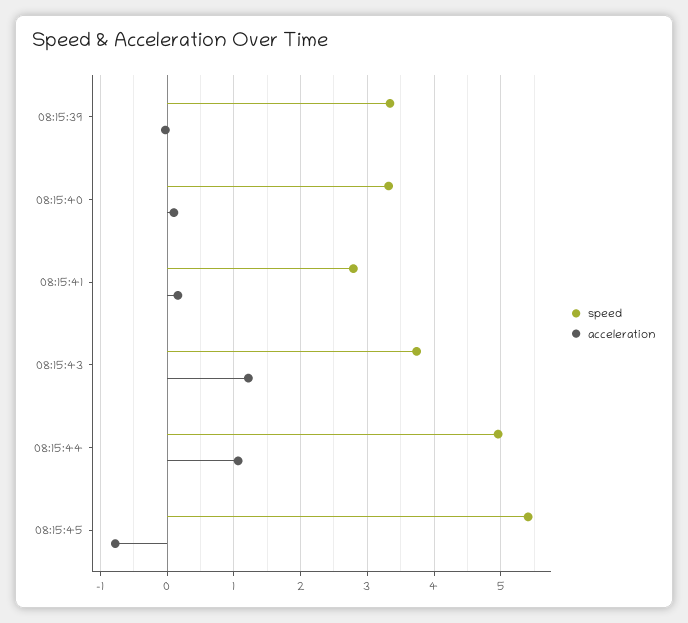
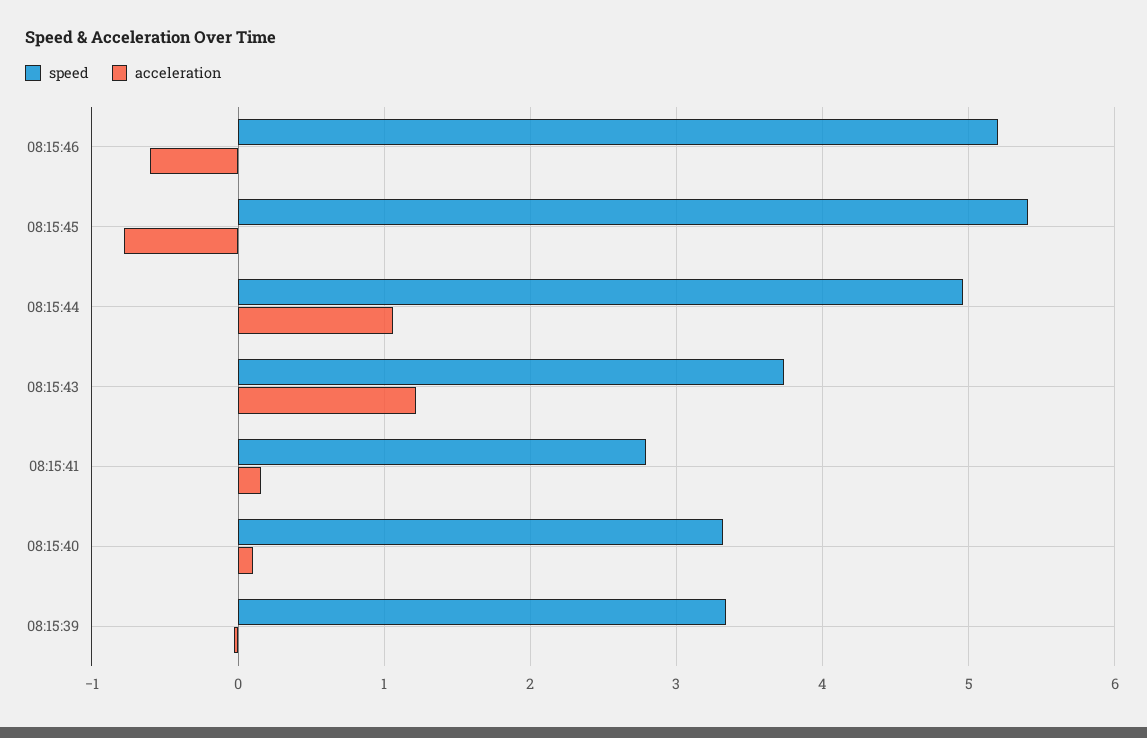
speed, 08:15:46: none -> 5.2
acceleration, 08:15:46: none -> -0.6

